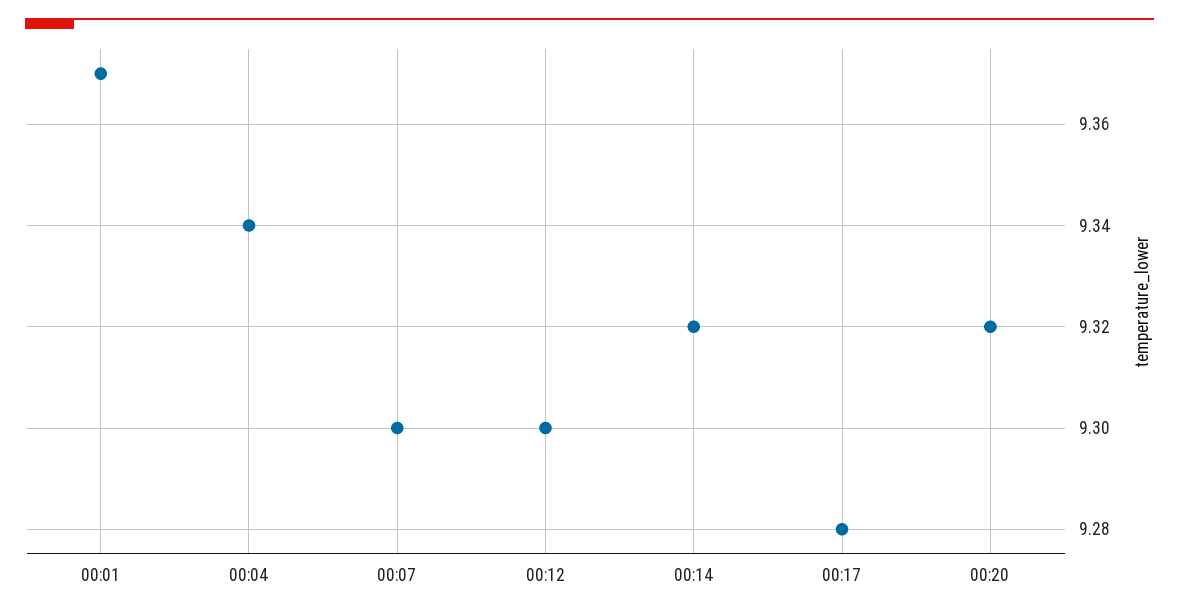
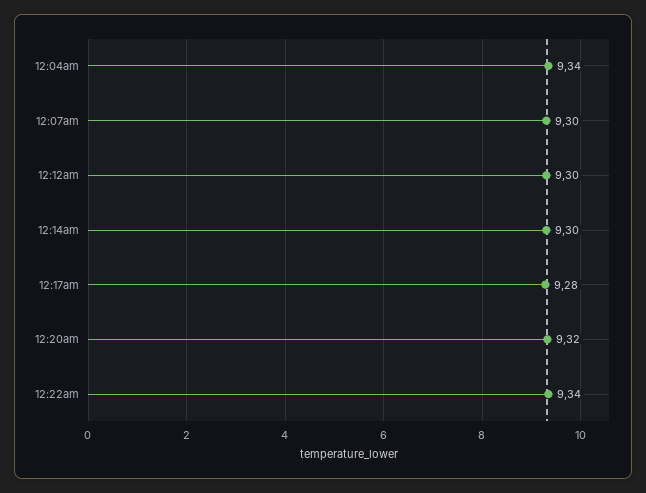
00:01: 9.37 -> none
00:14: 9.32 -> 9.3
12:22am: none -> 9.34

